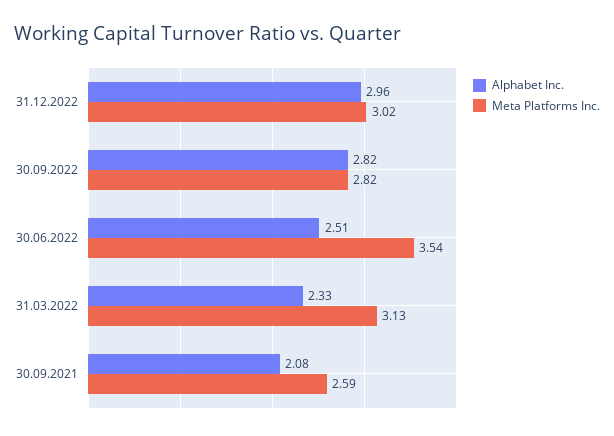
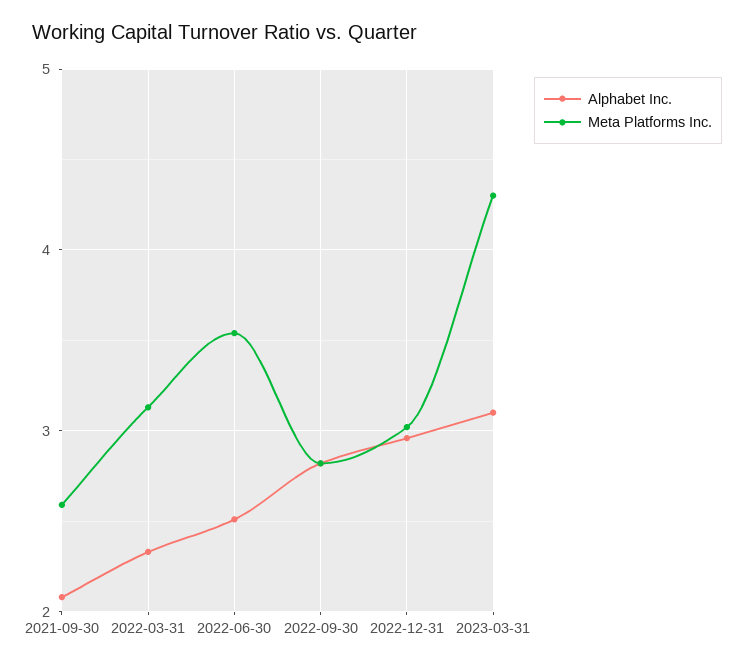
Alphabet Inc., 2023-03-31: none -> 3.1
Meta Platforms Inc., 2023-03-31: none -> 4.3

